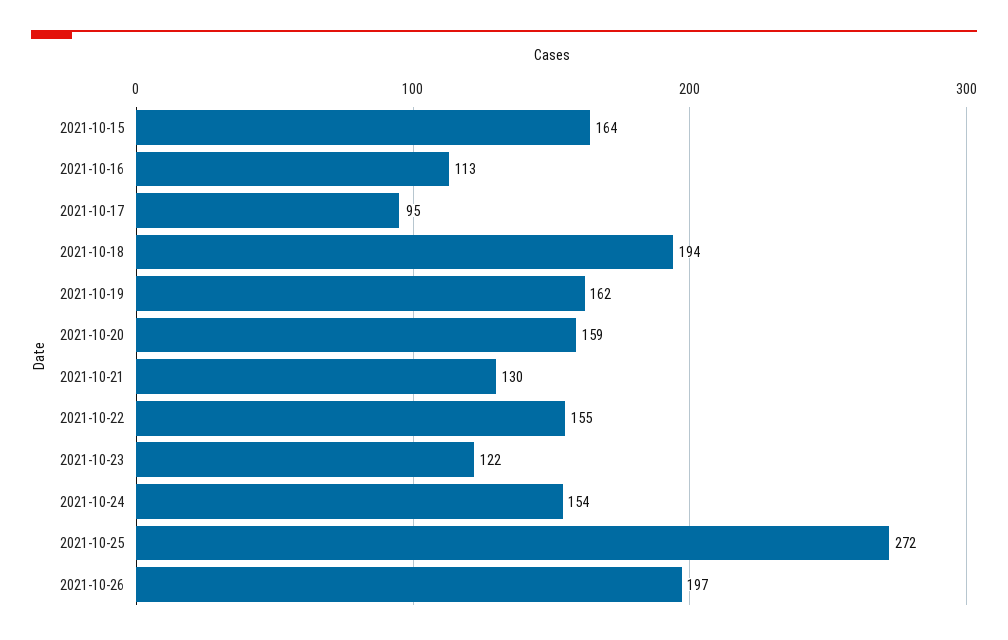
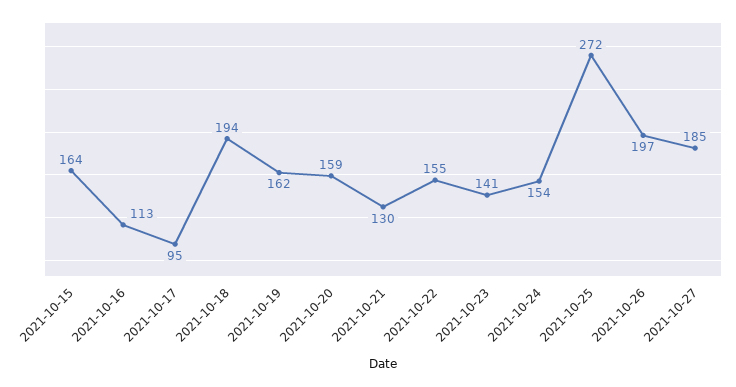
2021-10-23: 122 -> 141
2021-10-27: none -> 185

